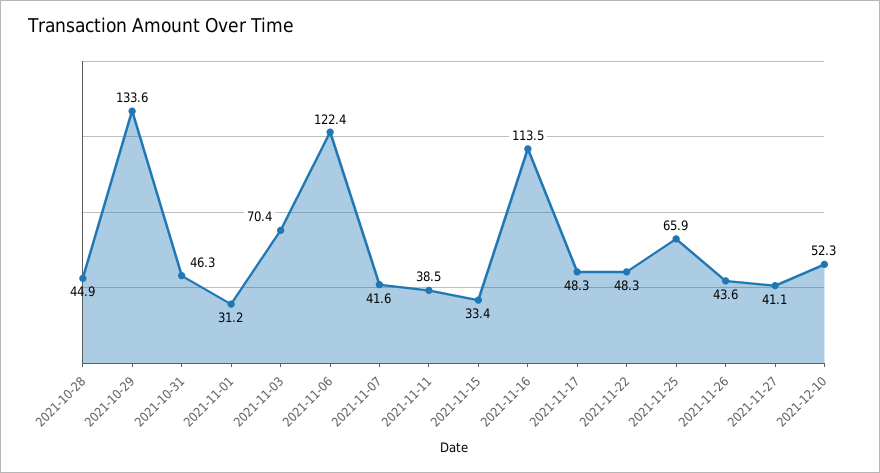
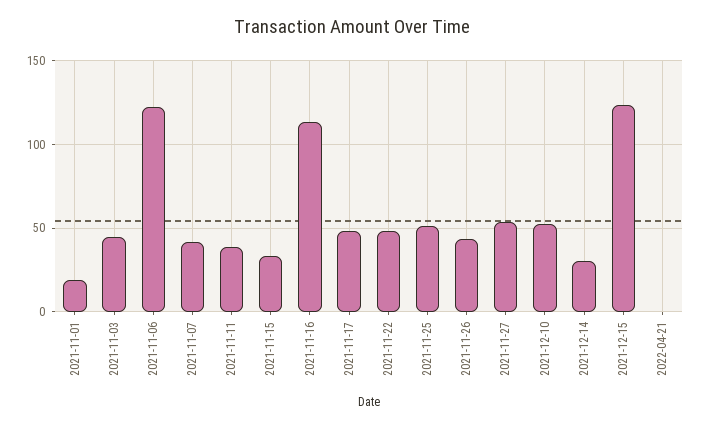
2021-10-28: 44.9 -> none
2021-10-29: 133.6 -> none
2021-10-31: 46.3 -> none
2021-11-01: 31.2 -> 20
2021-11-03: 70.4 -> 45
2021-11-25: 65.9 -> 50
2021-11-27: 41.1 -> 55
2021-12-14: none -> 30
2021-12-15: none -> 125
2022-04-21: none -> 0

